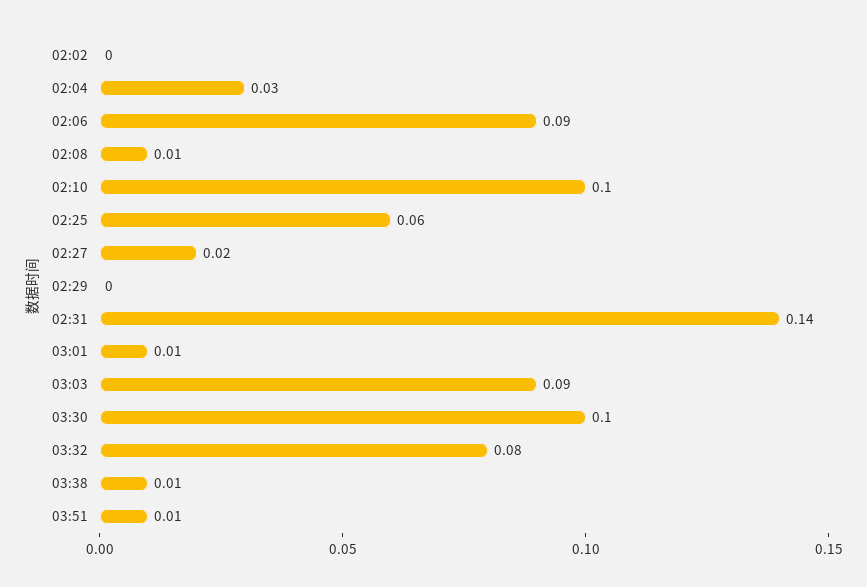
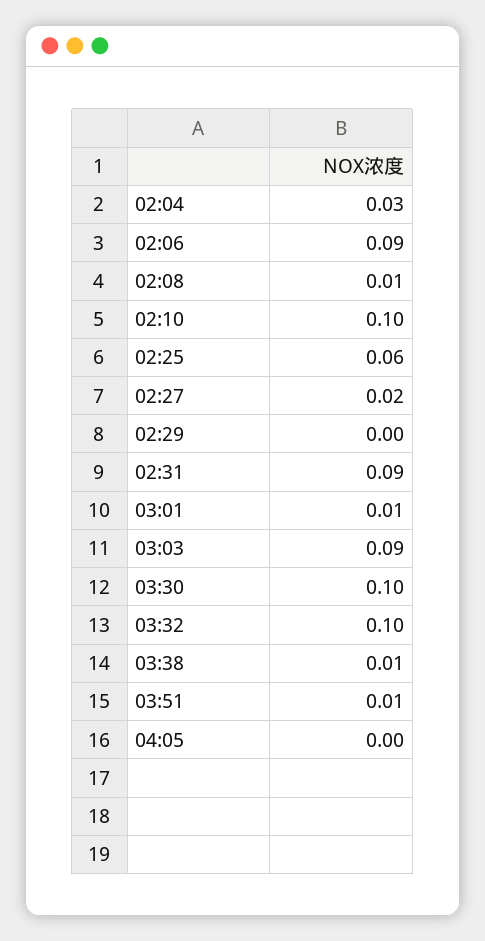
02:02: 0 -> none
02:31: 0.14 -> 0.09
03:32: 0.08 -> 0.1
04:05: none -> 0

